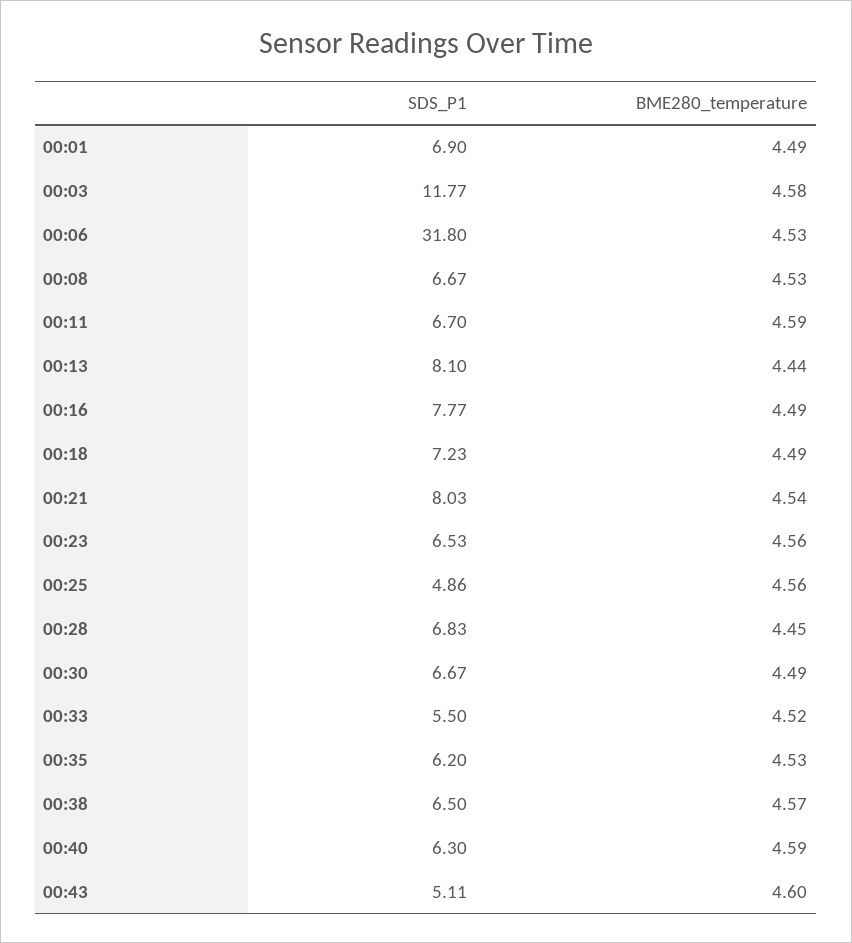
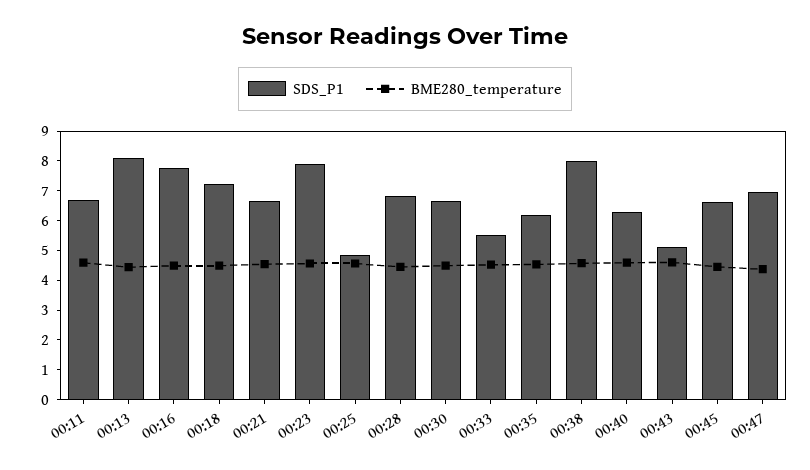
SDS_P1, 00:01: 6.9 -> none
BME280_temperature, 00:01: 4.49 -> none
SDS_P1, 00:03: 11.77 -> none
BME280_temperature, 00:03: 4.58 -> none
SDS_P1, 00:06: 31.8 -> none
BME280_temperature, 00:06: 4.53 -> none
SDS_P1, 00:08: 6.67 -> none
BME280_temperature, 00:08: 4.53 -> none
SDS_P1, 00:21: 8.03 -> 6.5
SDS_P1, 00:23: 6.53 -> 8
SDS_P1, 00:38: 6.5 -> 8
SDS_P1, 00:45: none -> 6.5
BME280_temperature, 00:45: none -> 4.5
SDS_P1, 00:47: none -> 7
BME280_temperature, 00:47: none -> 4.5

